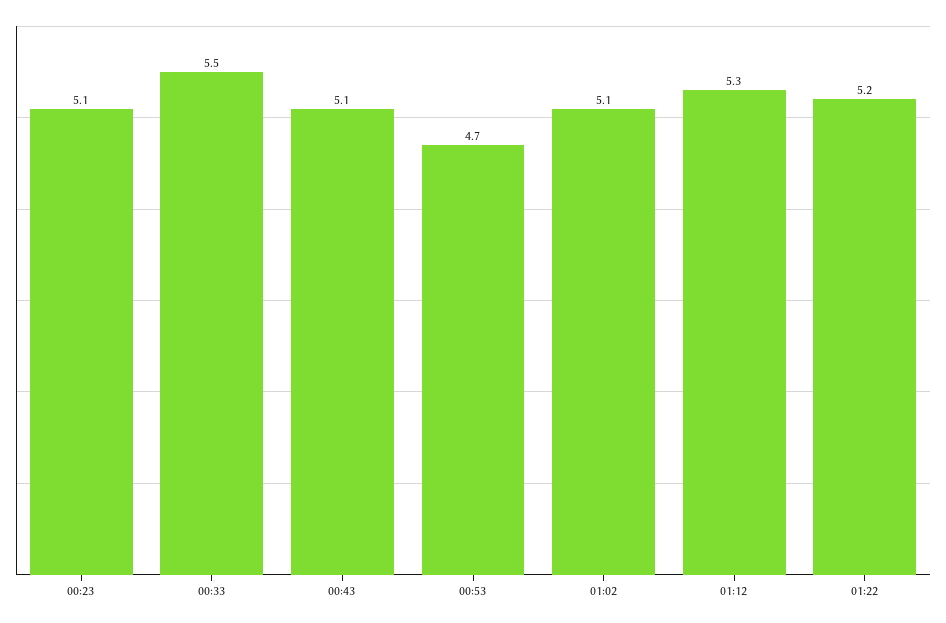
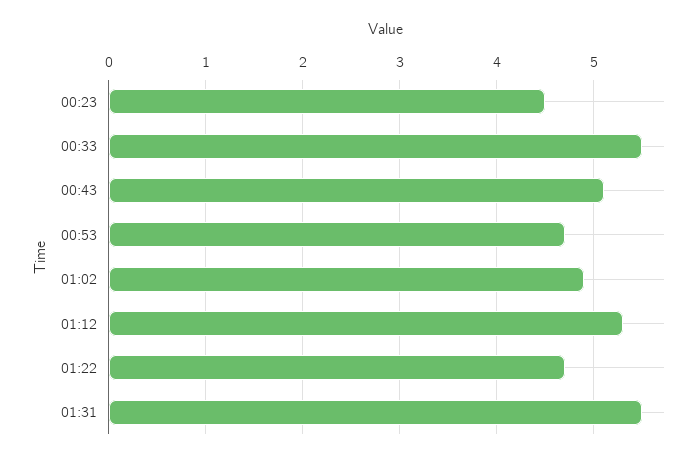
00:23: 5.1 -> 4.5
01:02: 5.1 -> 4.9
01:22: 5.2 -> 4.7
01:31: none -> 5.5

